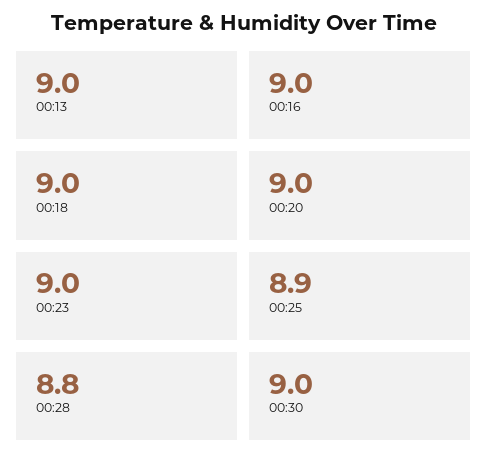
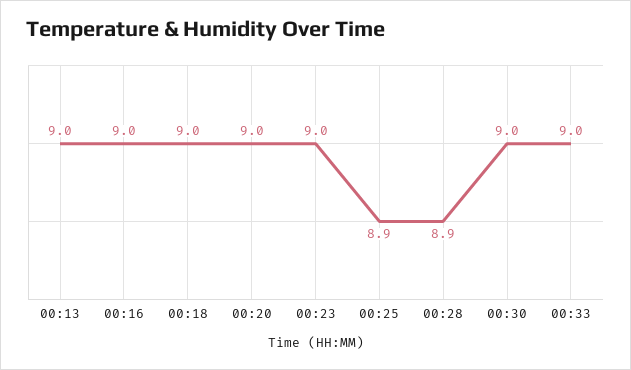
00:28: 8.8 -> 8.9
00:33: none -> 9

